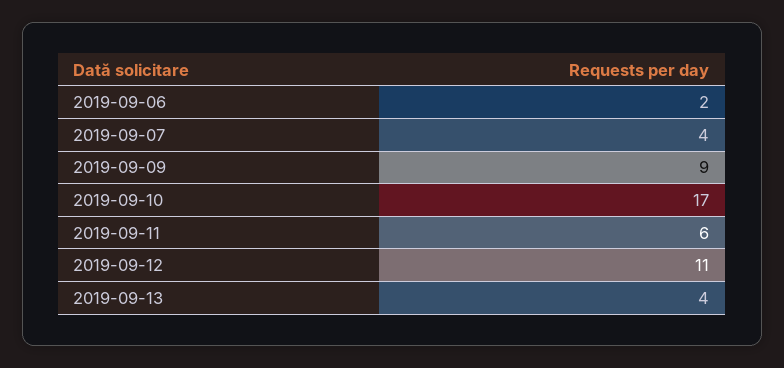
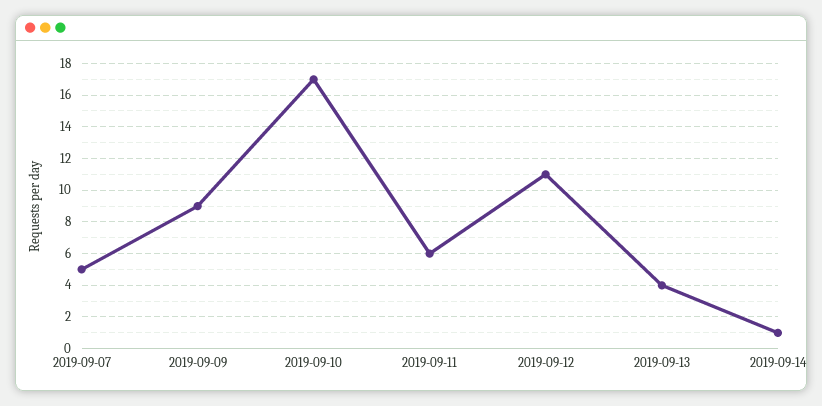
2019-09-06: 2 -> none
2019-09-07: 4 -> 5
2019-09-14: none -> 1

